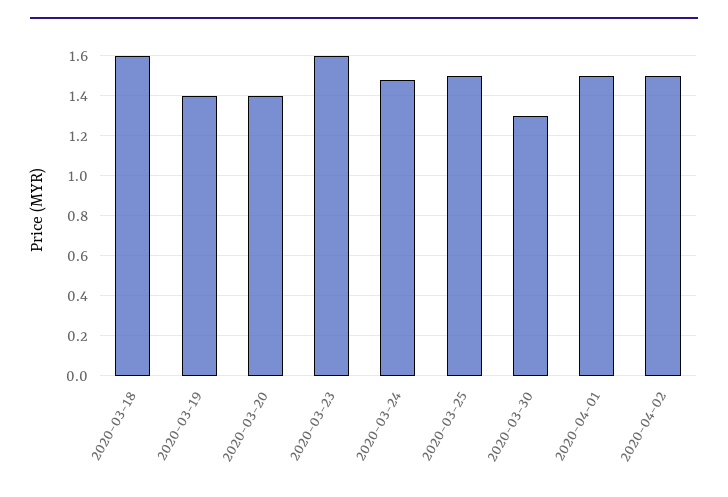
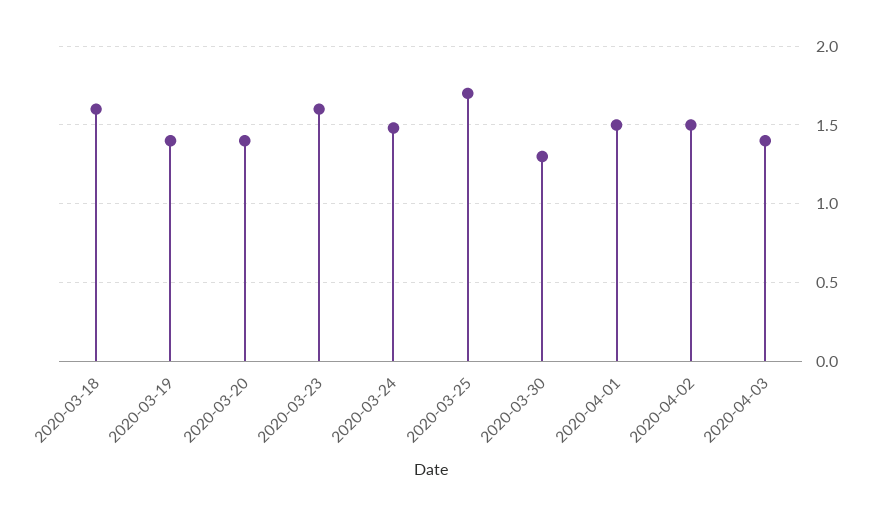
2020-03-25: 1.5 -> 1.7
2020-04-03: none -> 1.4

